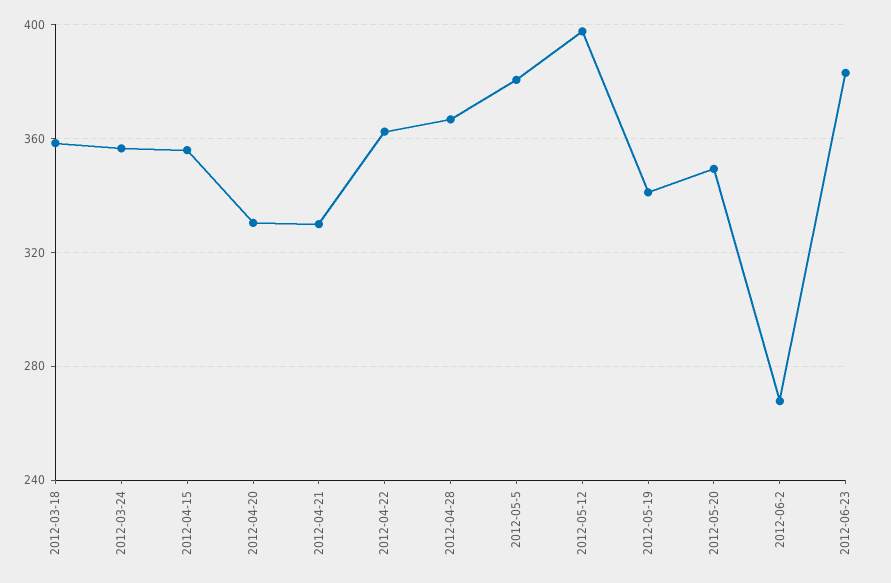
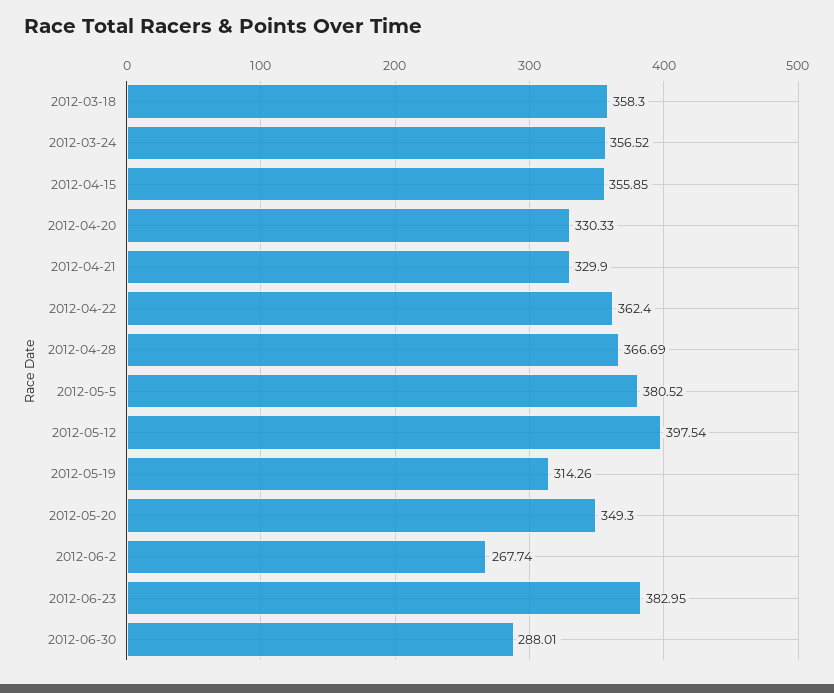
2012-05-19: 340 -> 314.26
2012-06-30: none -> 288.01

